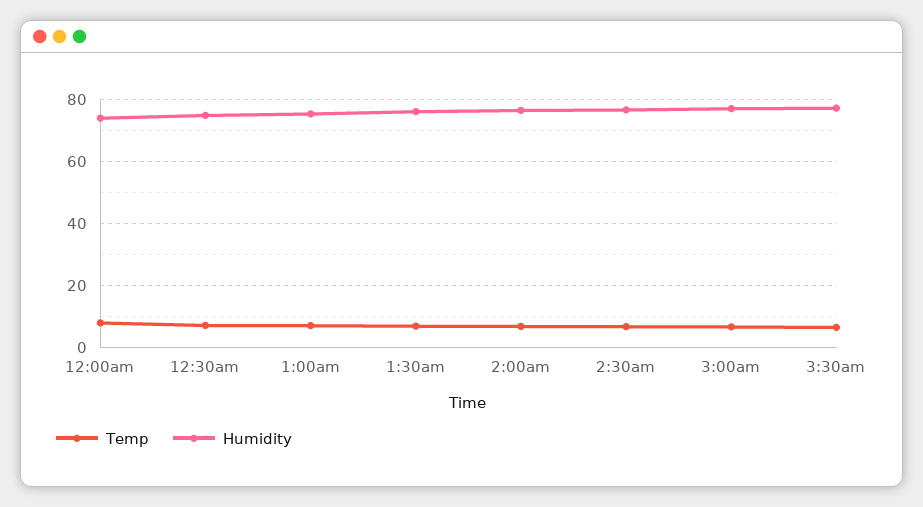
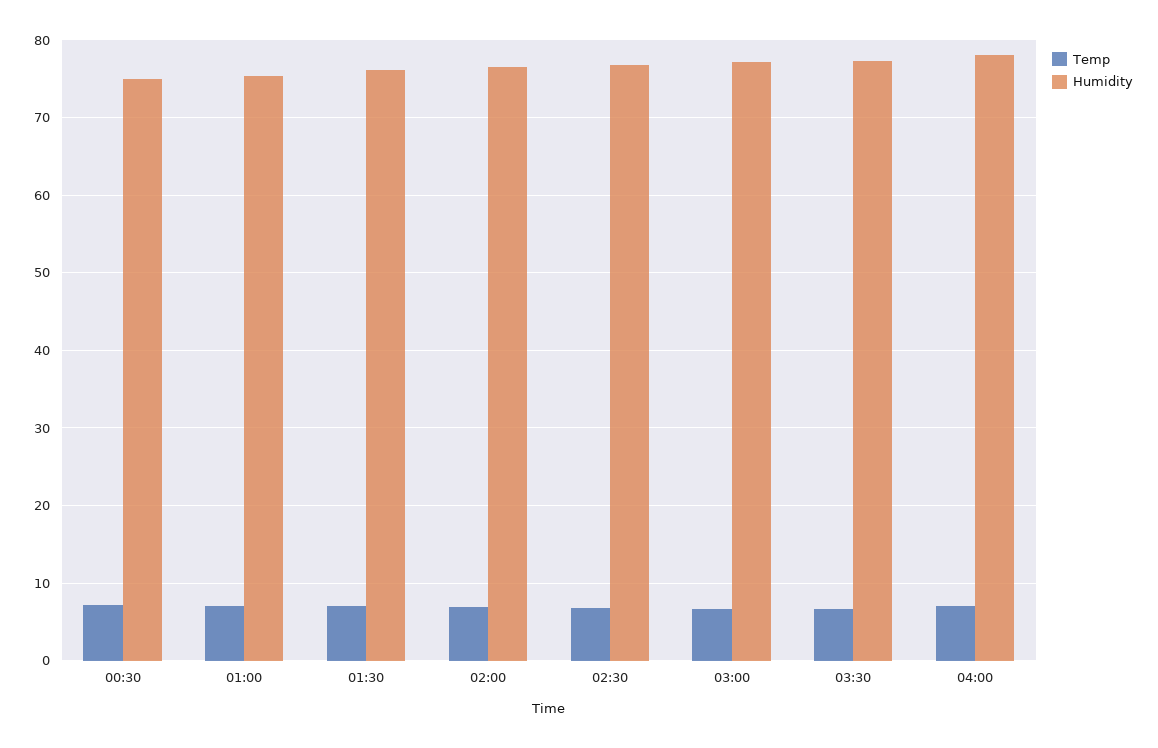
Temp, 12:00am: 8 -> none
Humidity, 12:00am: 74 -> none
Temp, 04:00: none -> 7
Humidity, 04:00: none -> 78

